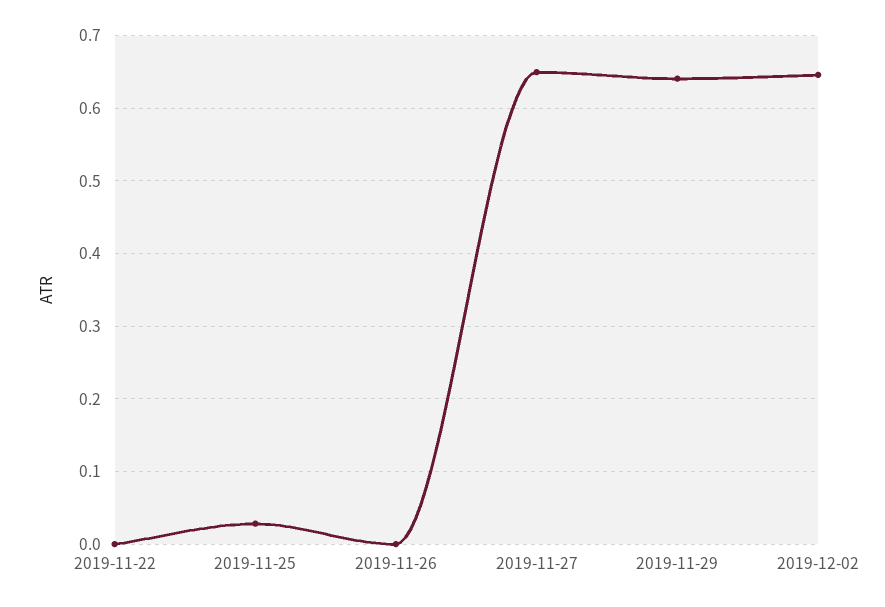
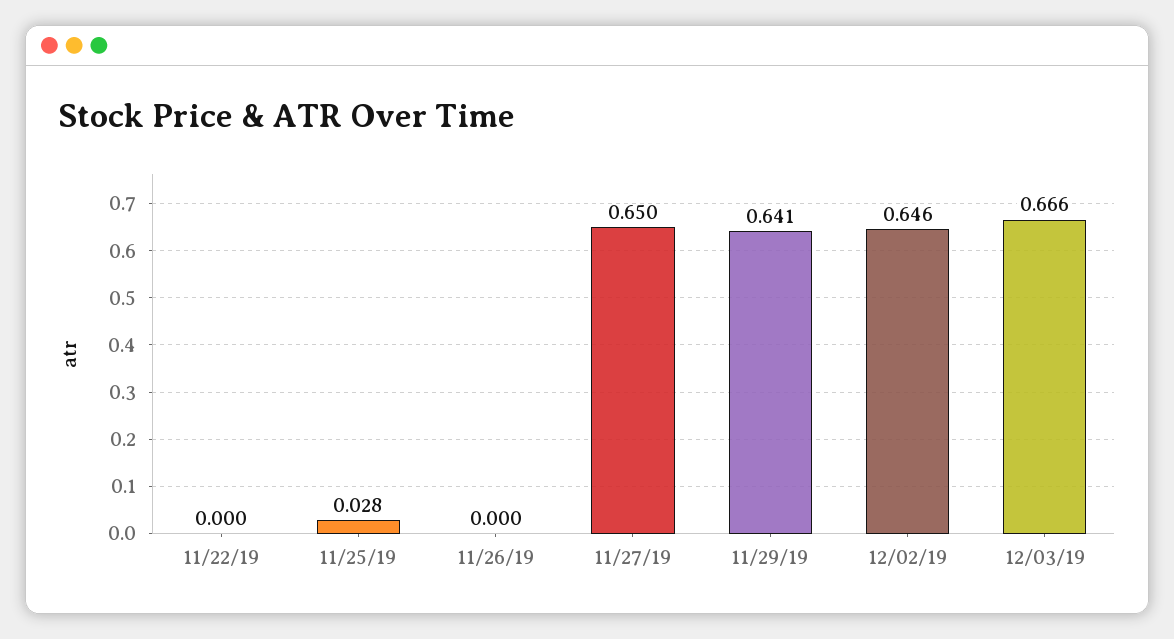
12/03/19: none -> 0.666

